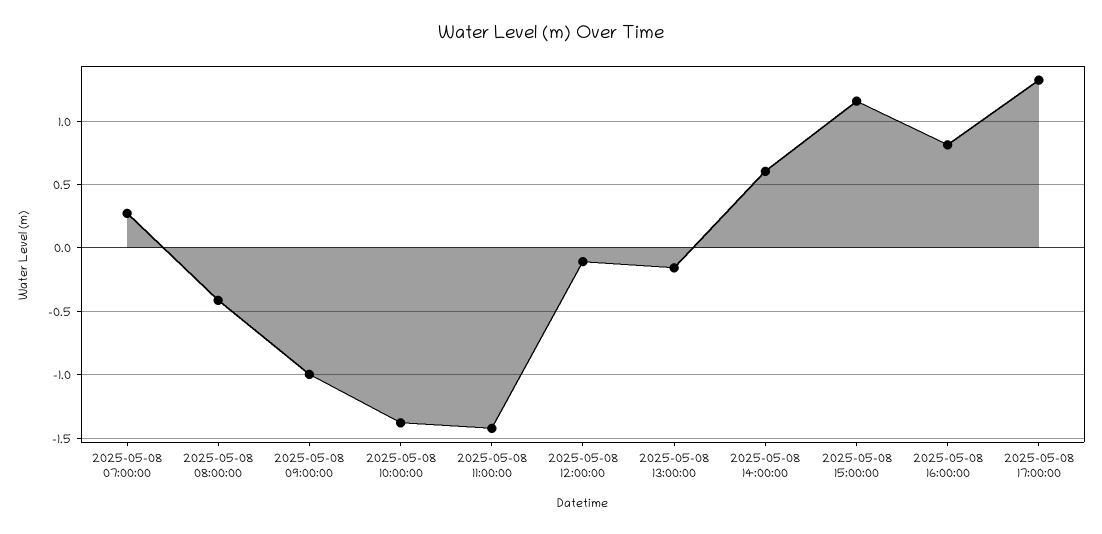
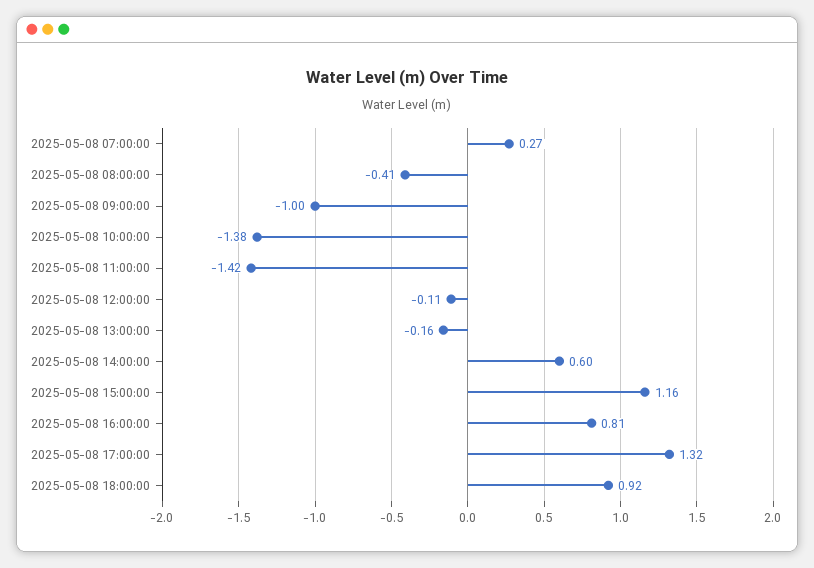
2025-05-08 18:00:00: none -> 0.92

